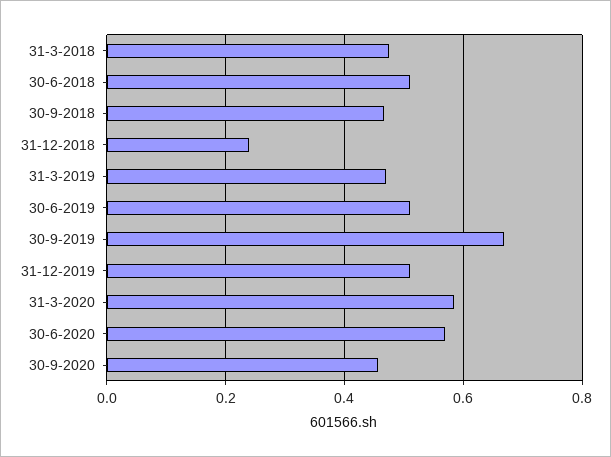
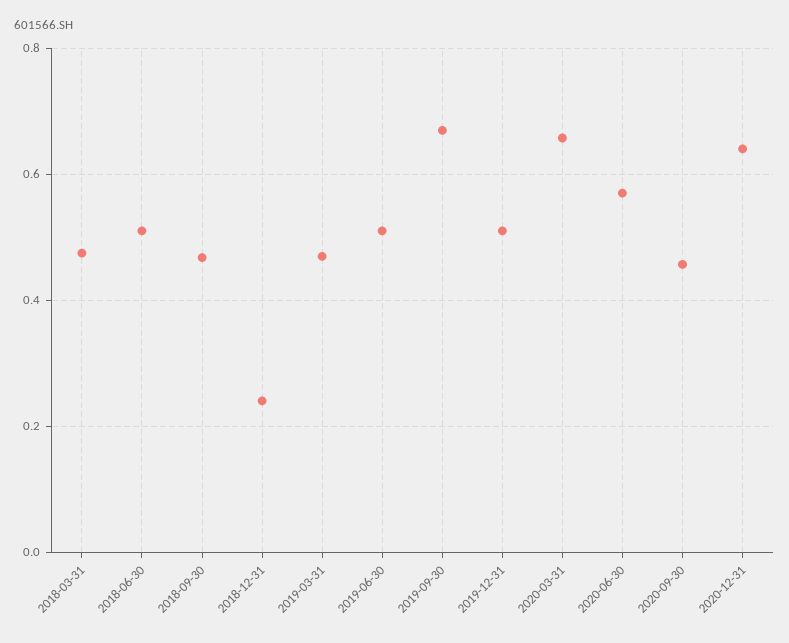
31-3-2020: 0.58 -> 0.66
2020-12-31: none -> 0.64

